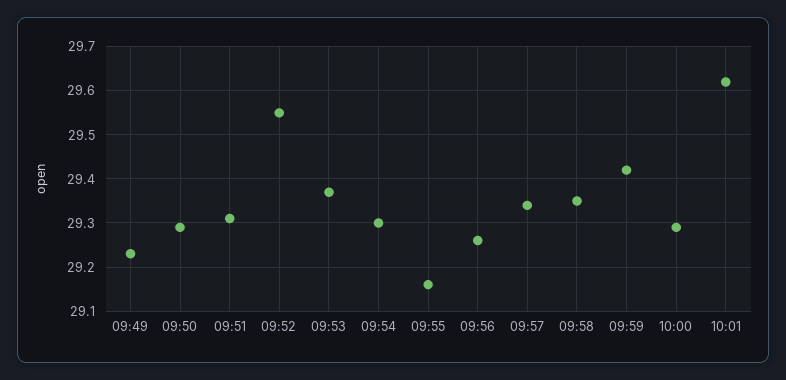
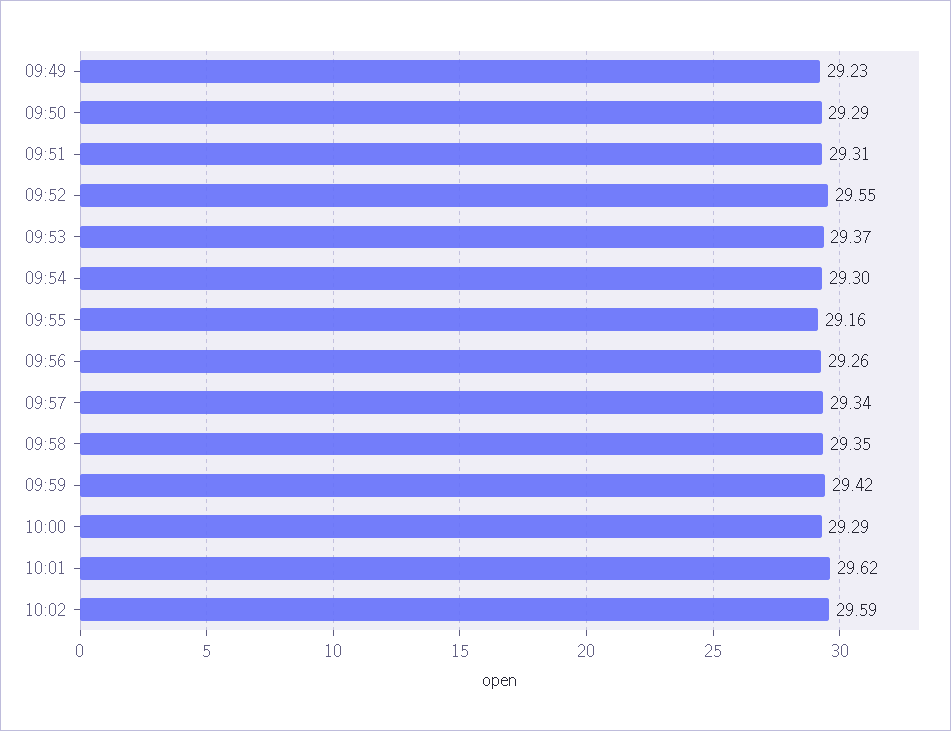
10:02: none -> 29.59

